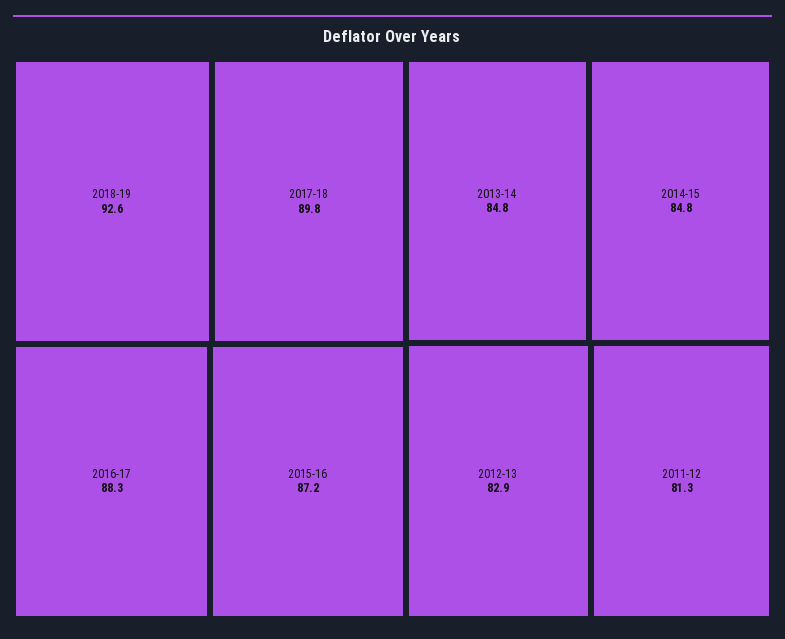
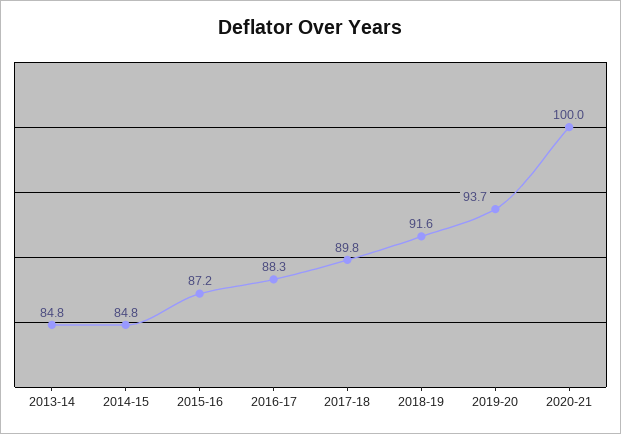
2018-19: 92.6 -> 91.6
2012-13: 82.9 -> none
2011-12: 81.3 -> none
2019-20: none -> 93.7
2020-21: none -> 100

